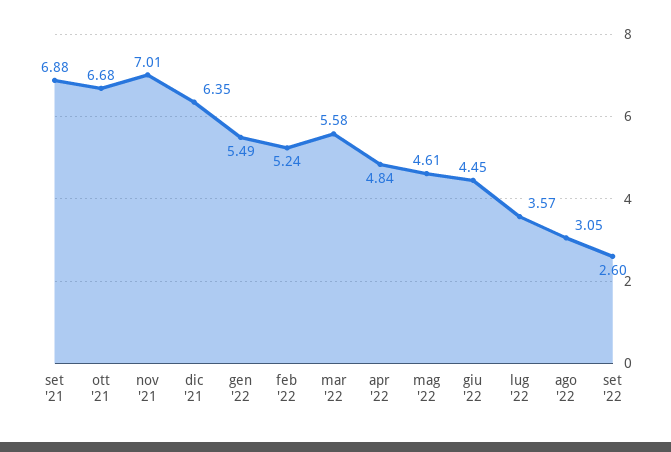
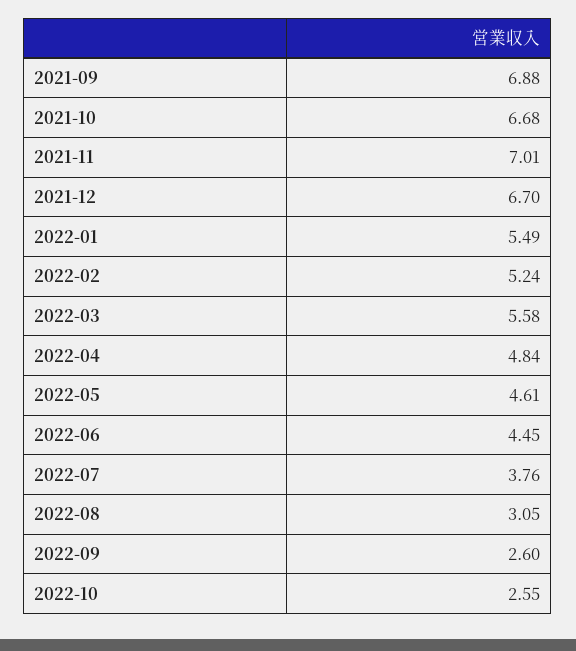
dic '21: 6.35 -> 6.7
lug '22: 3.57 -> 3.76
2022-10: none -> 2.55

